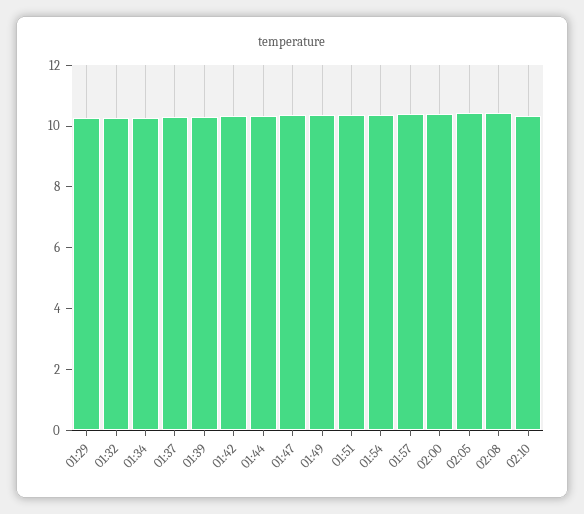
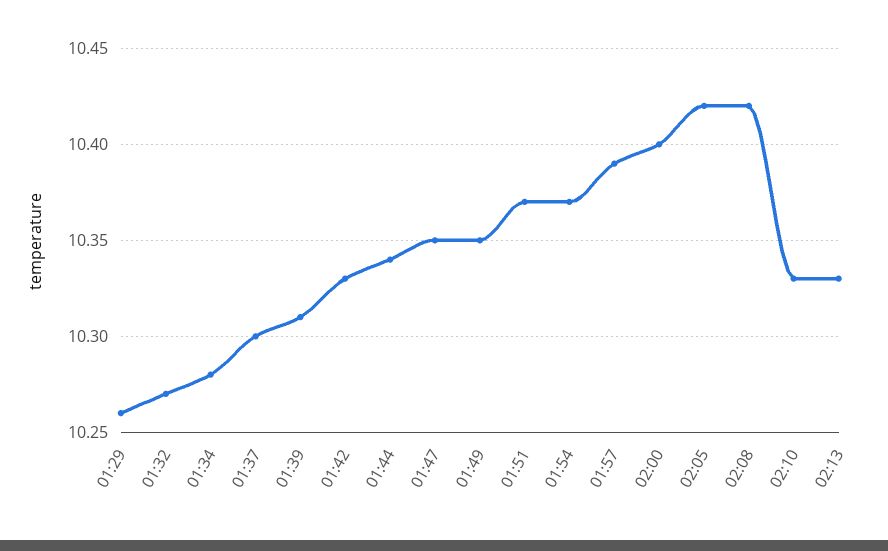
02:13: none -> 10.33

